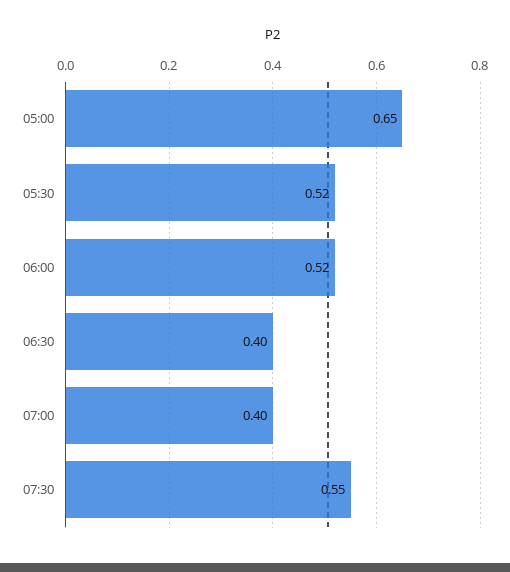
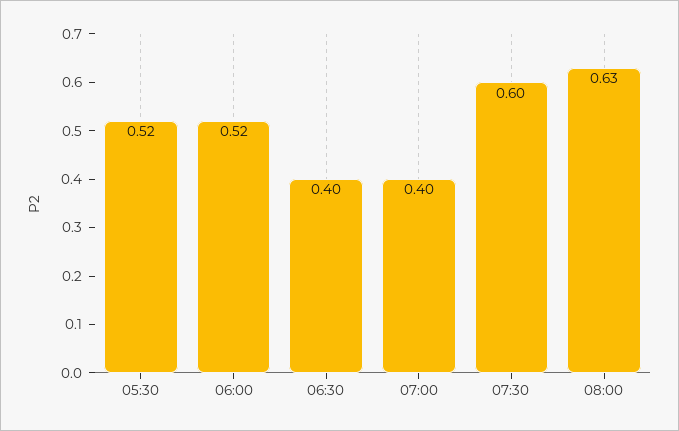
05:00: 0.65 -> none
07:30: 0.55 -> 0.6
08:00: none -> 0.63

